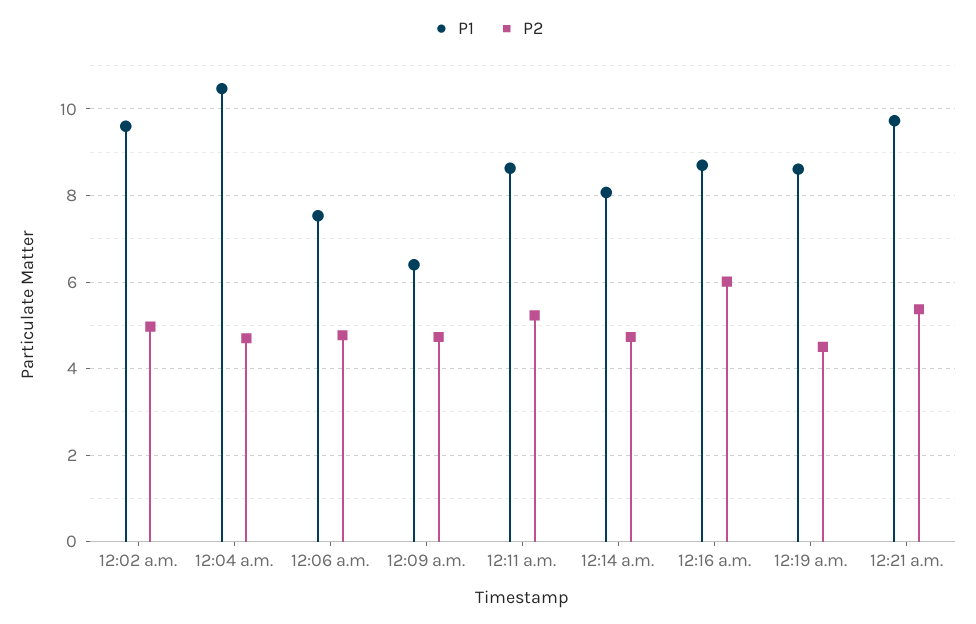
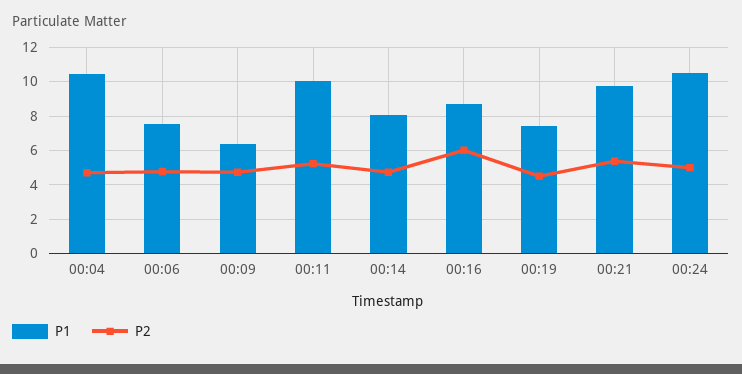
P1, 12:02 a.m.: 9.6 -> none
P2, 12:02 a.m.: 5 -> none
P1, 12:11 a.m.: 8.6 -> 10
P1, 12:19 a.m.: 8.6 -> 7.5
P1, 00:24: none -> 10.5
P2, 00:24: none -> 5

